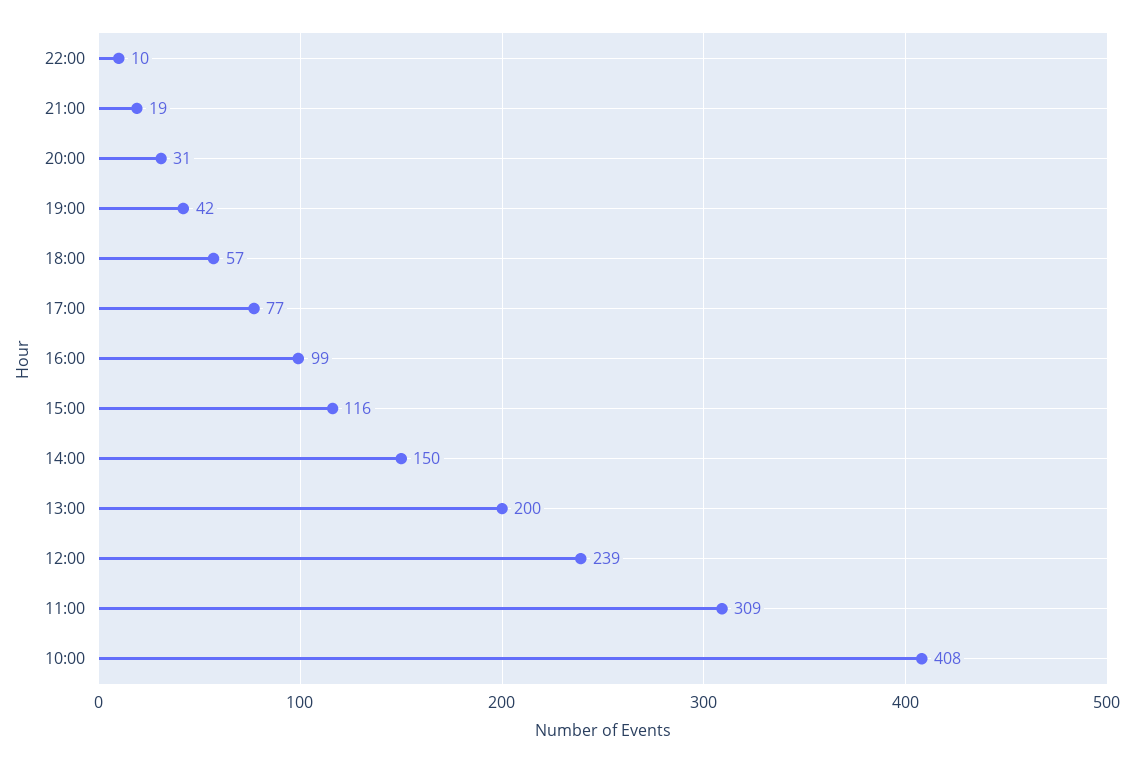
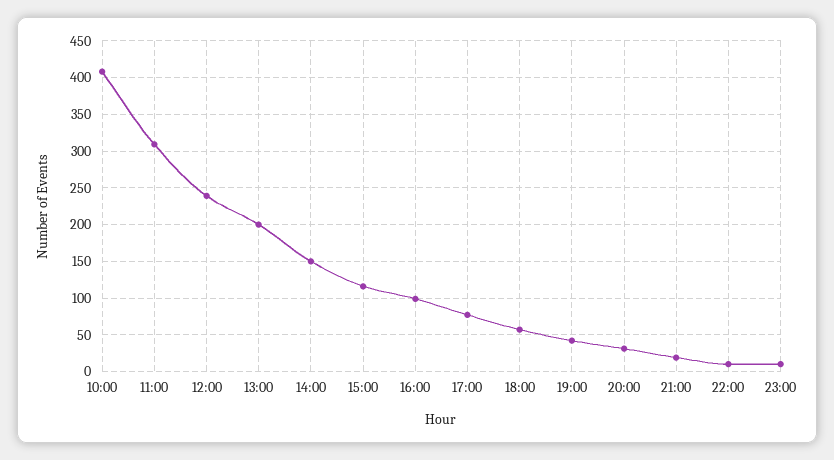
23:00: none -> 10

